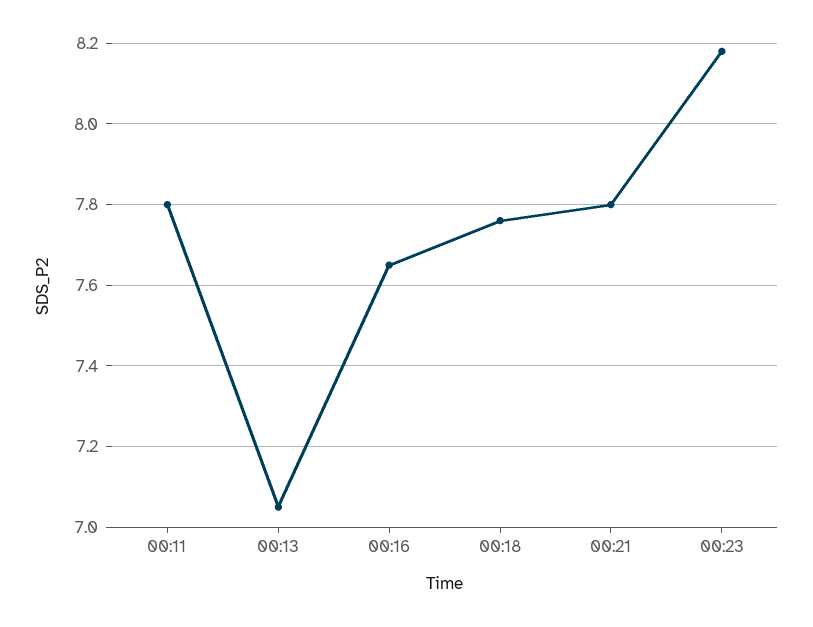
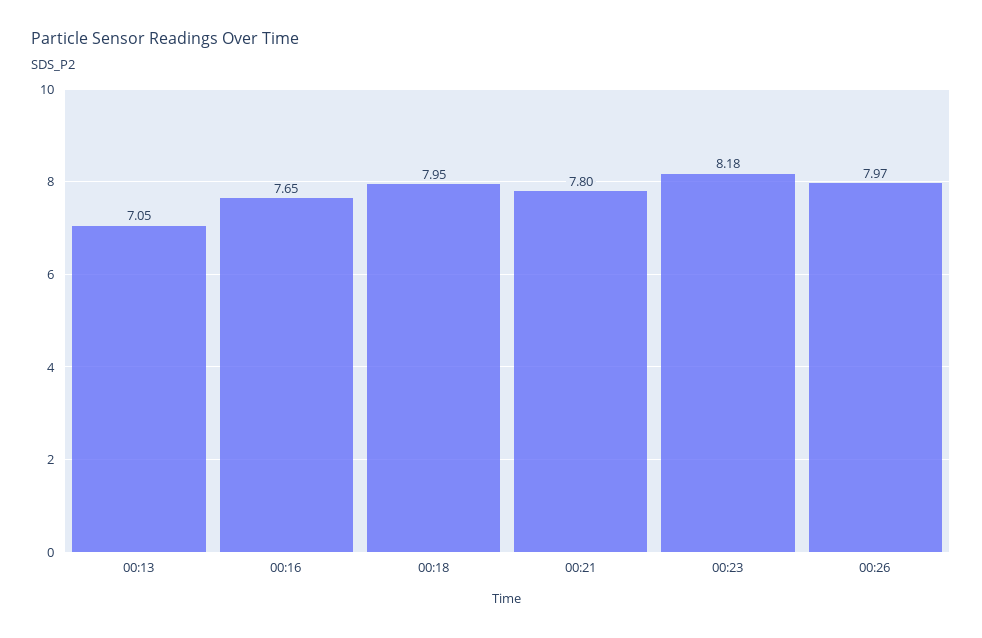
00:11: 7.8 -> none
00:18: 7.75 -> 7.95
00:26: none -> 7.97

